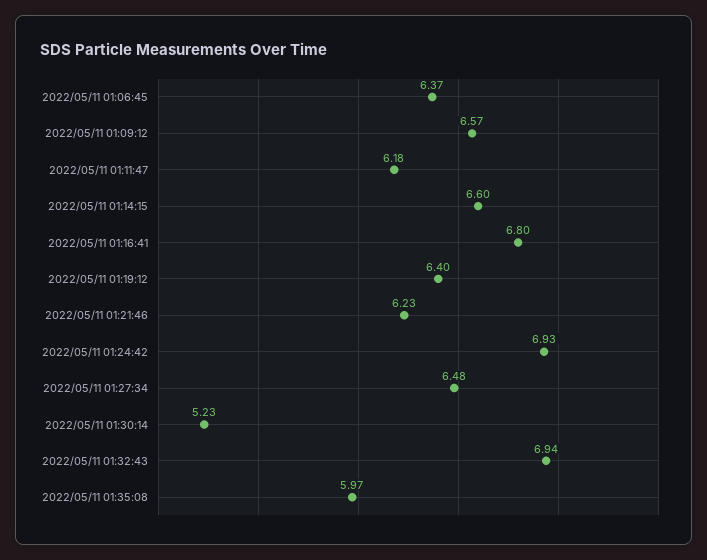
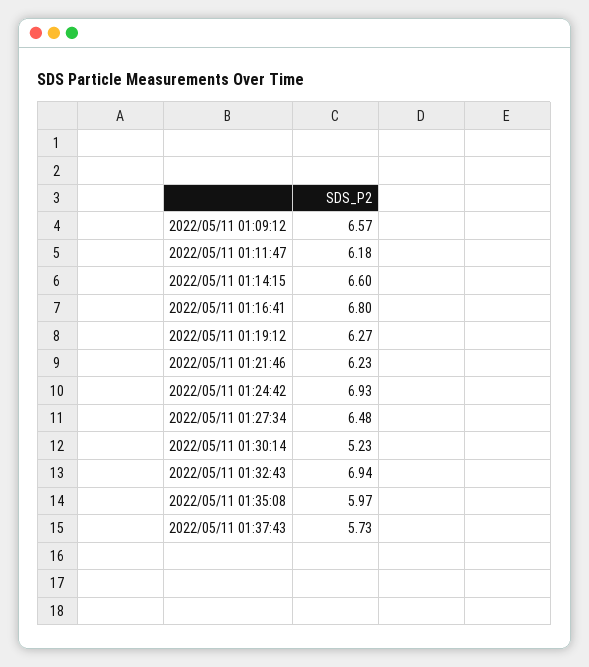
2022/05/11 01:06:45: 6.37 -> none
2022/05/11 01:19:12: 6.4 -> 6.27
2022/05/11 01:37:43: none -> 5.73

